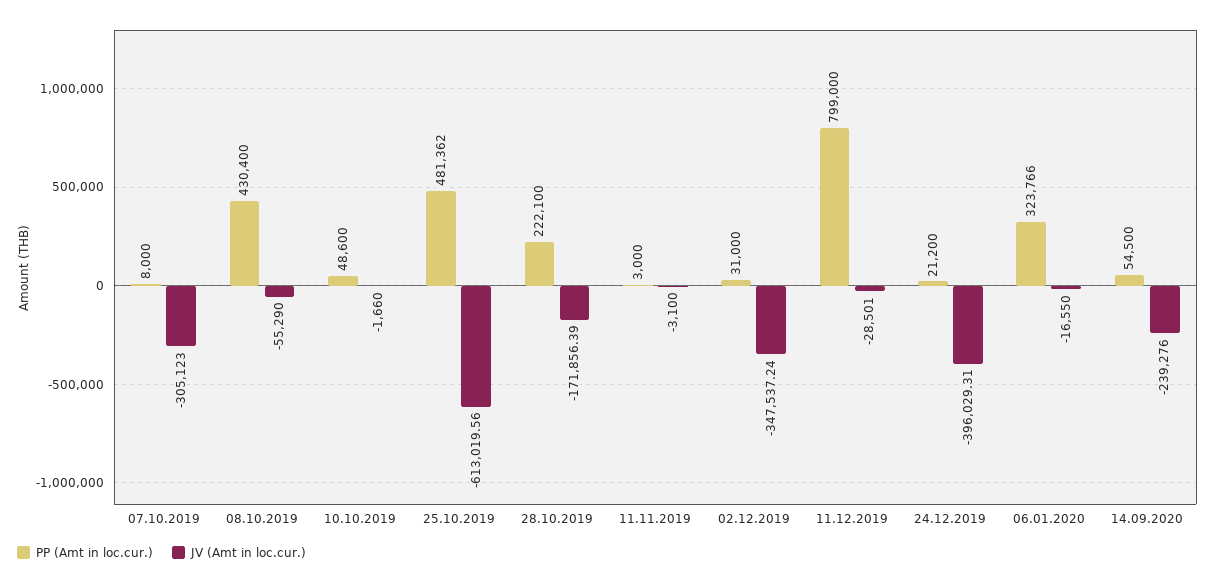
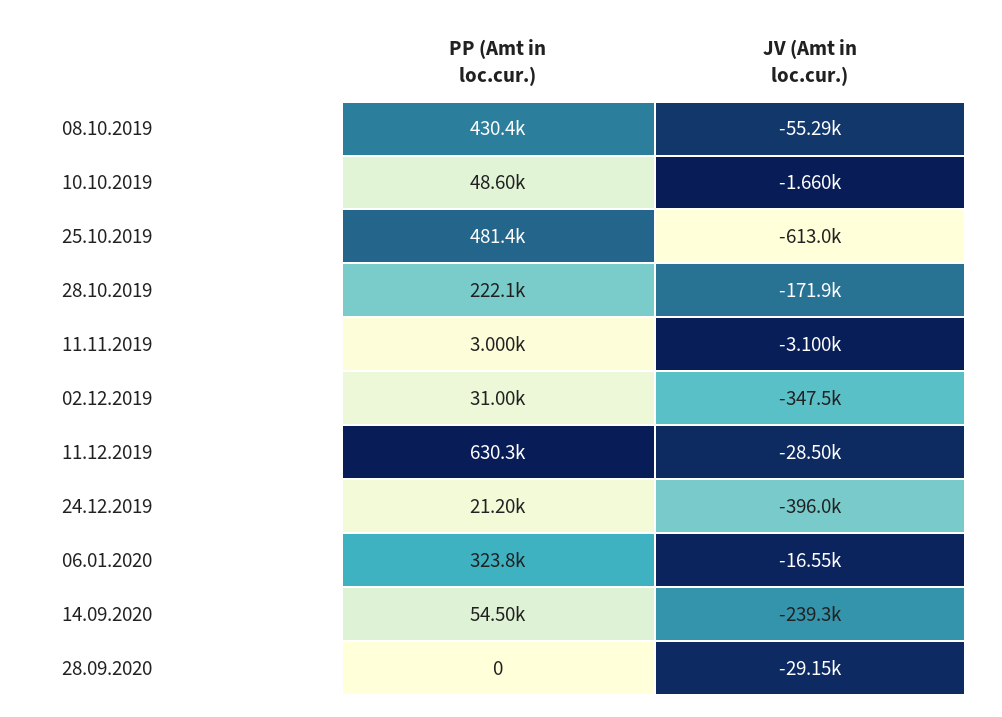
PP (Amt in loc.cur.), 07.10.2019: 8000 -> none
JV (Amt in loc.cur.), 07.10.2019: -305123 -> none
PP (Amt in loc.cur.), 11.12.2019: 799000 -> 630300
PP (Amt in loc.cur.), 28.09.2020: none -> 0
JV (Amt in loc.cur.), 28.09.2020: none -> -29150

